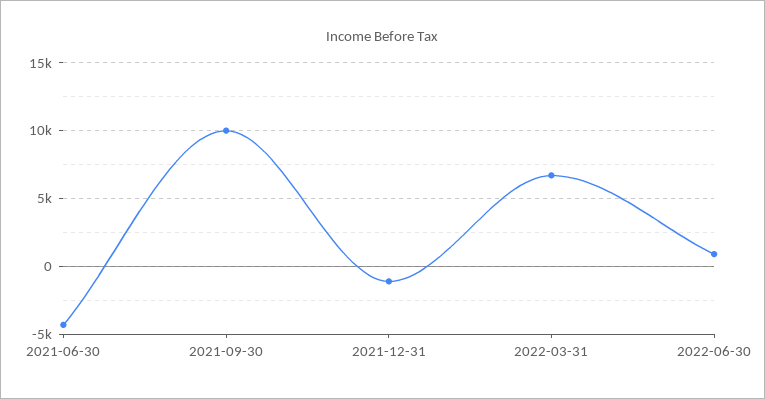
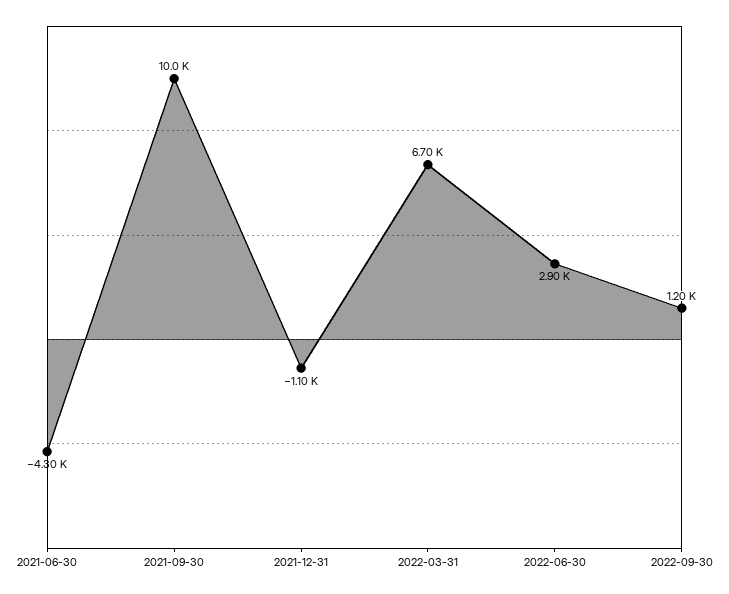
2022-06-30: 1000 -> 2900
2022-09-30: none -> 1200

